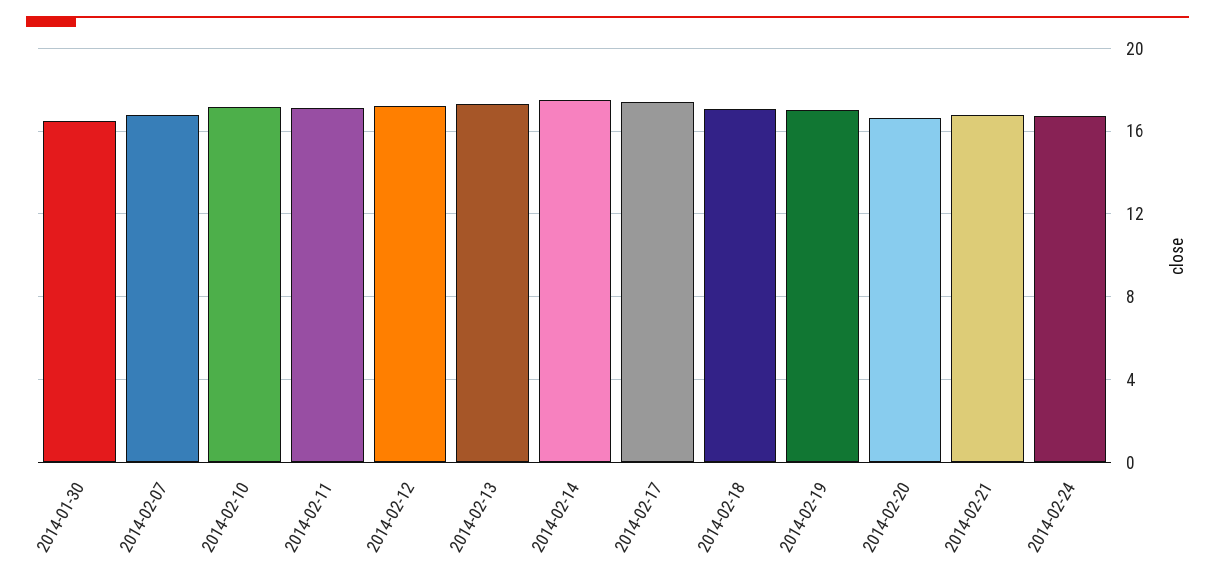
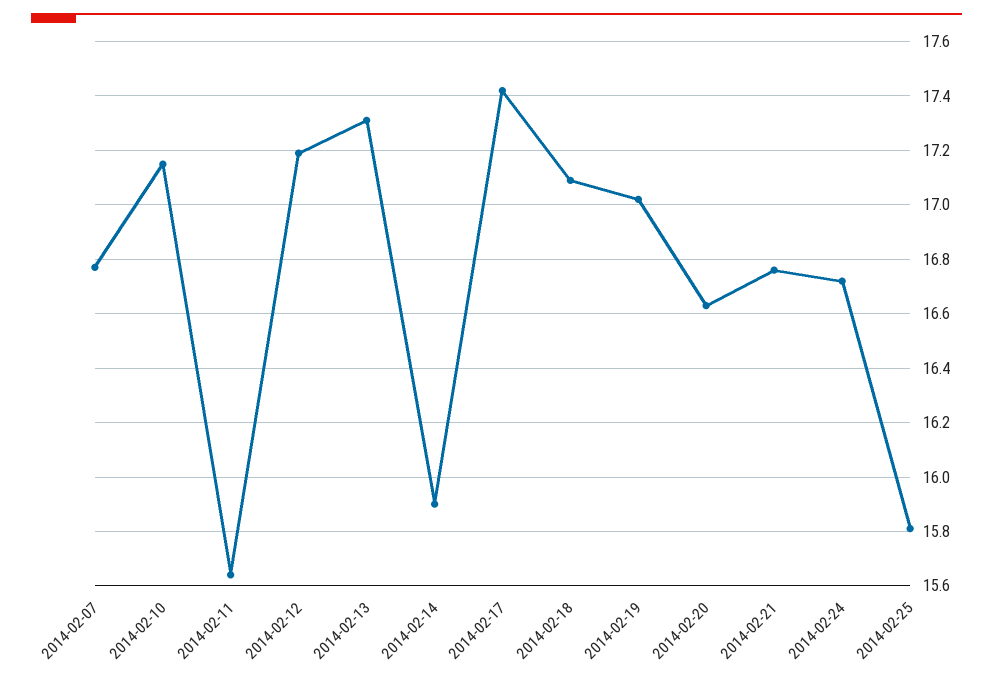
2014-01-30: 16.5 -> none
2014-02-11: 17 -> 15.65
2014-02-14: 17.5 -> 15.9
2014-02-25: none -> 15.8

